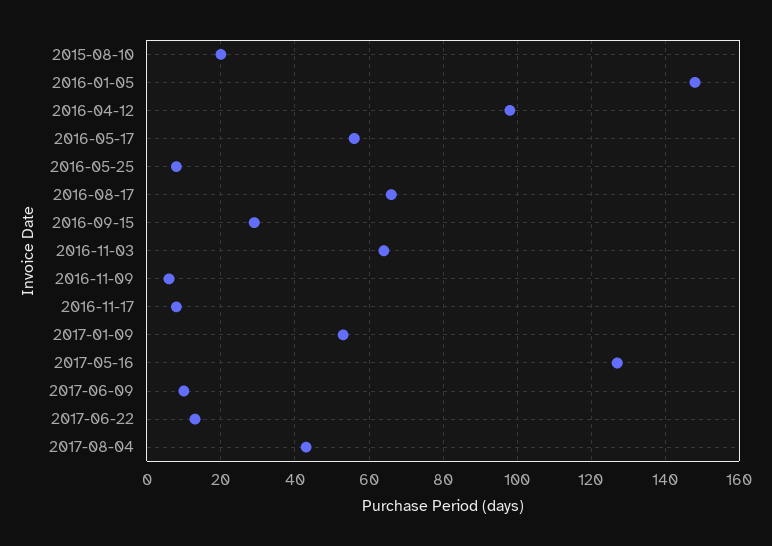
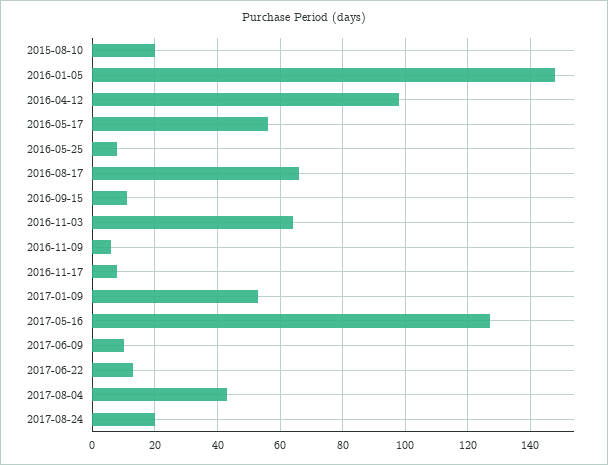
2016-09-15: 30 -> 10
2017-08-24: none -> 20

